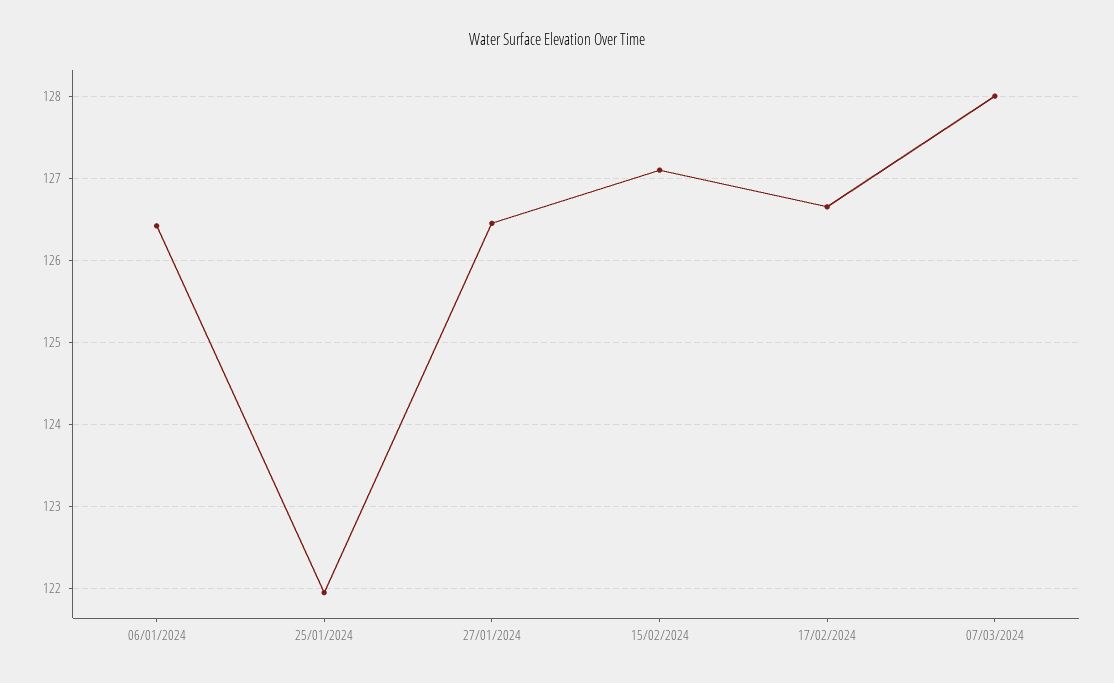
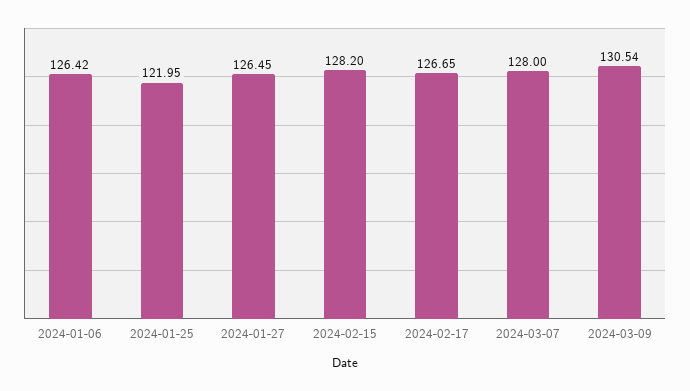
15/02/2024: 127.1 -> 128.2
2024-03-09: none -> 130.54

